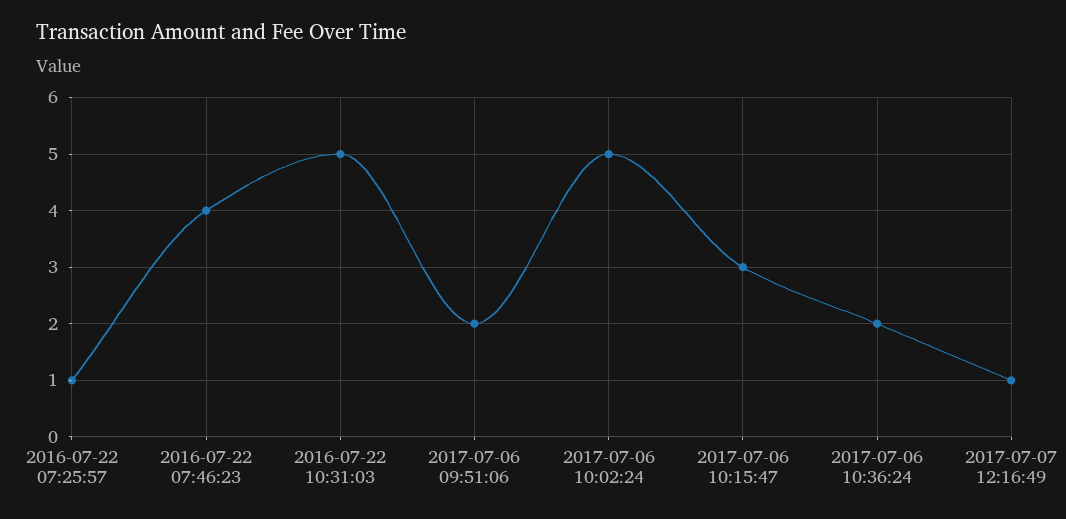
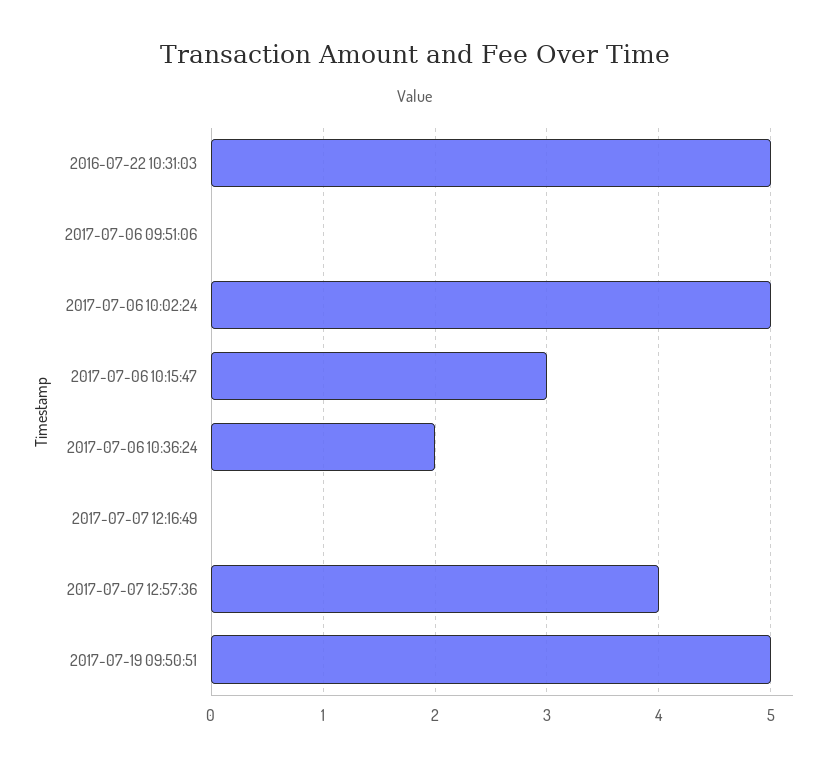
2016-07-22 07:25:57: 1 -> none
2016-07-22 07:46:23: 4 -> none
2017-07-06 09:51:06: 2 -> 0
2017-07-07 12:16:49: 1 -> 0
2017-07-07 12:57:36: none -> 4
2017-07-19 09:50:51: none -> 5

